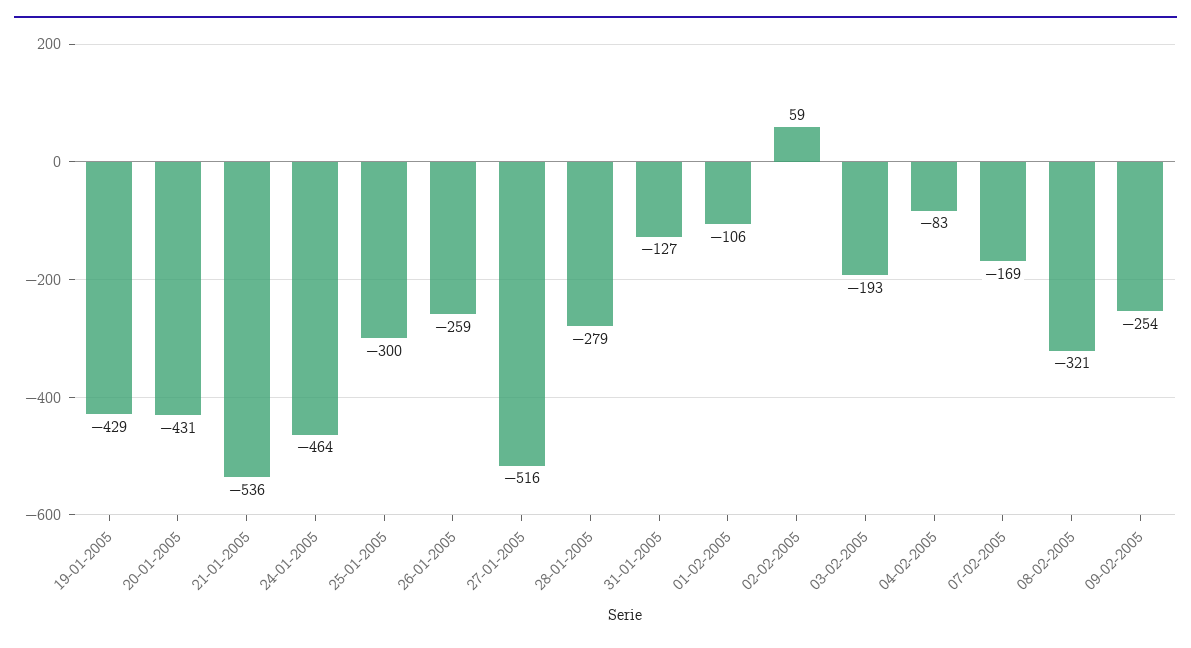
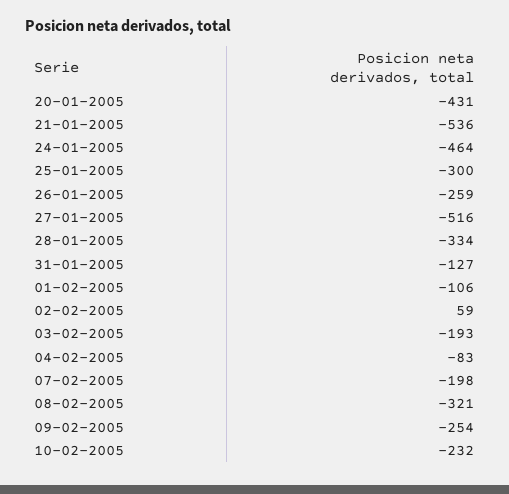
19-01-2005: -429 -> none
28-01-2005: -279 -> -334
07-02-2005: -169 -> -198
10-02-2005: none -> -232

